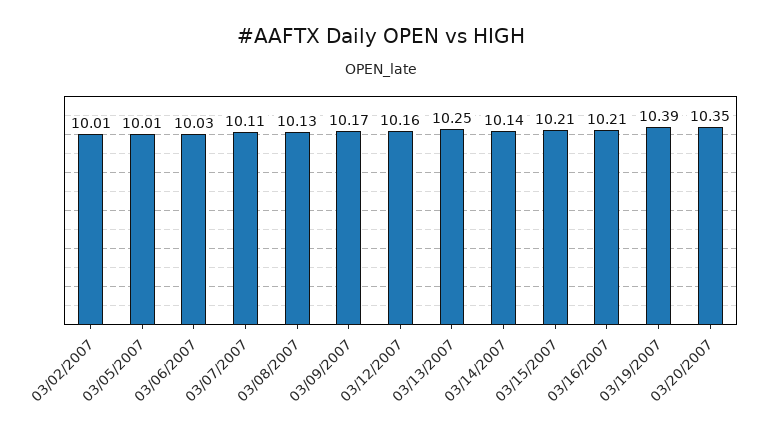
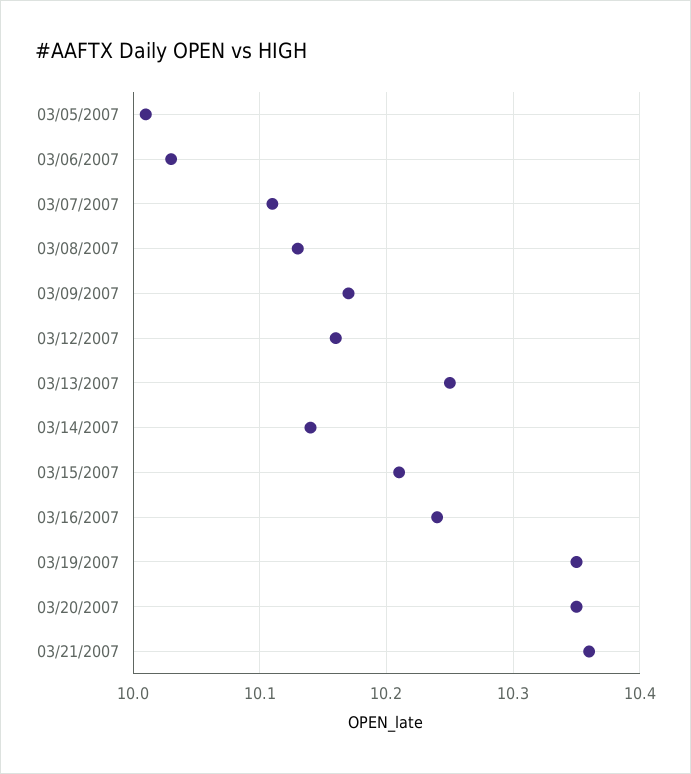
03/02/2007: 10.01 -> none
03/16/2007: 10.21 -> 10.24
03/19/2007: 10.39 -> 10.35
03/21/2007: none -> 10.36

